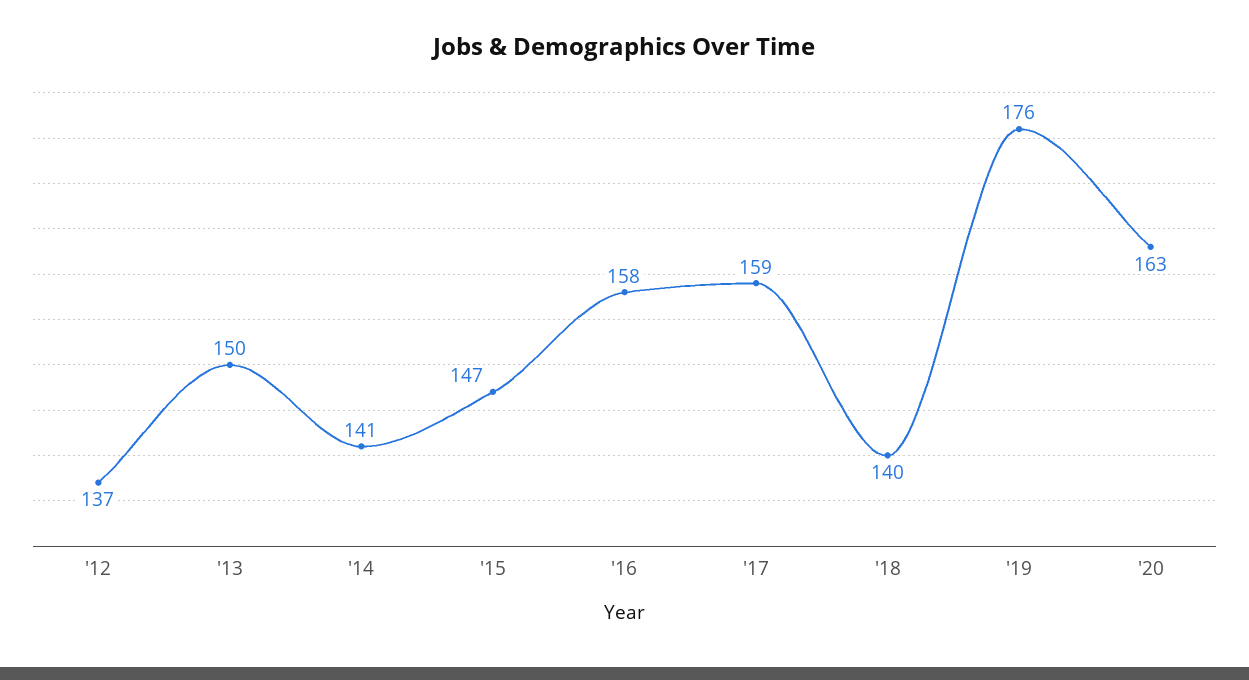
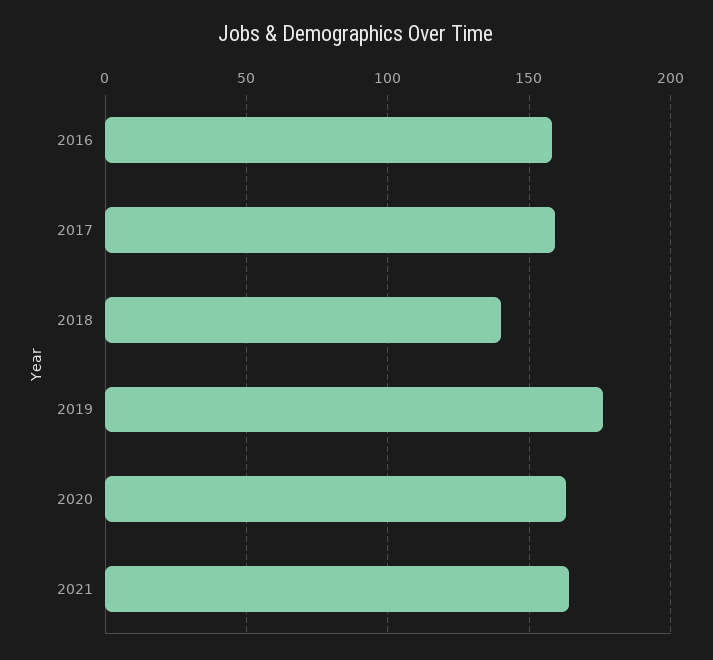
'12: 137 -> none
'13: 150 -> none
'14: 141 -> none
'15: 147 -> none
2021: none -> 165

